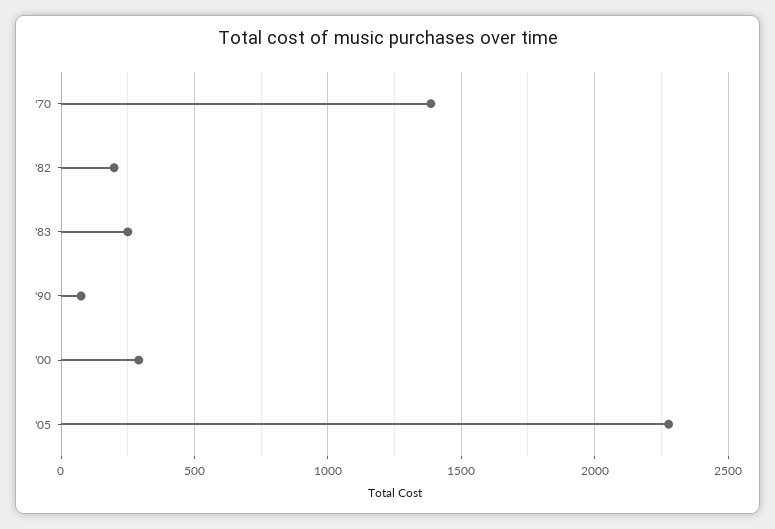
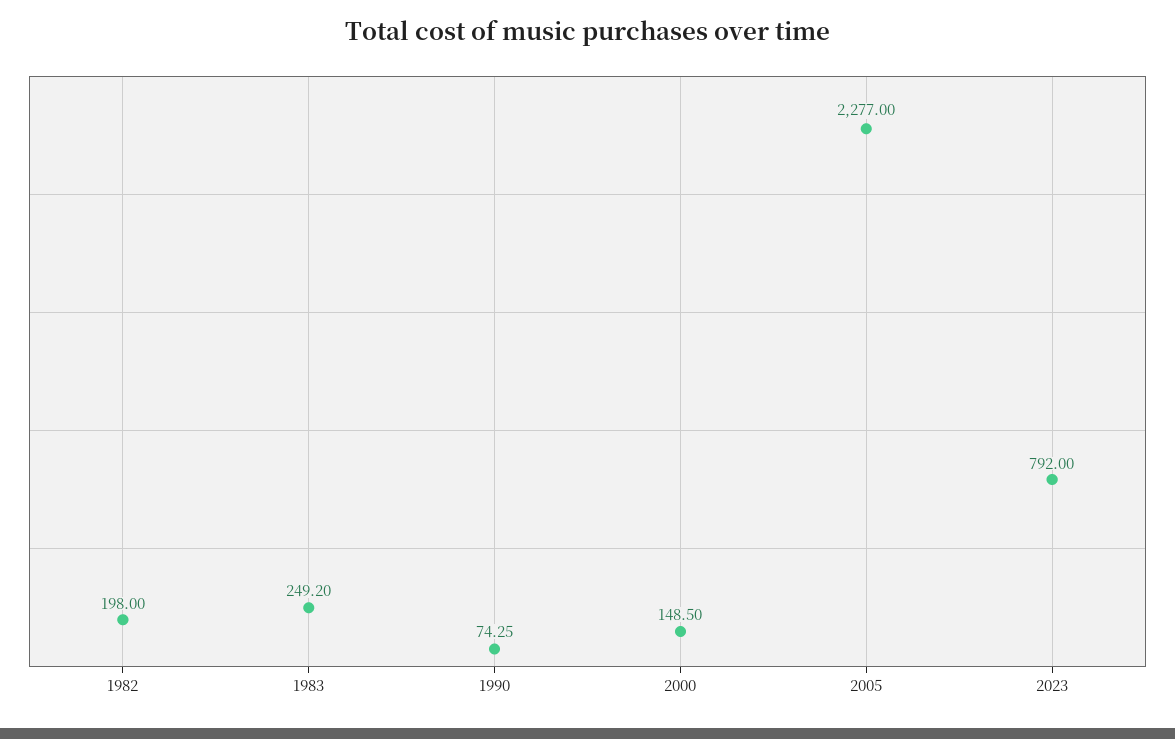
'70: 1400 -> none
'00: 300 -> 148.5
2023: none -> 792

